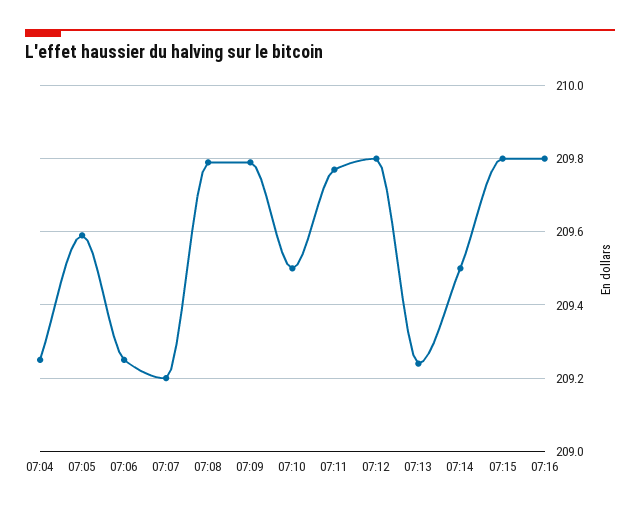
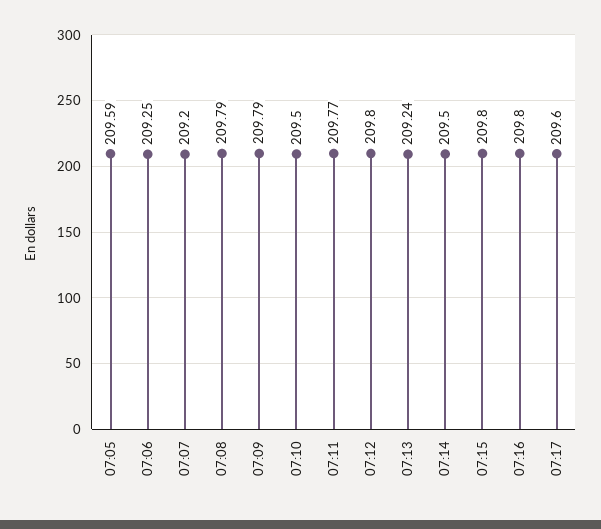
07:04: 209.25 -> none
07:17: none -> 209.6

